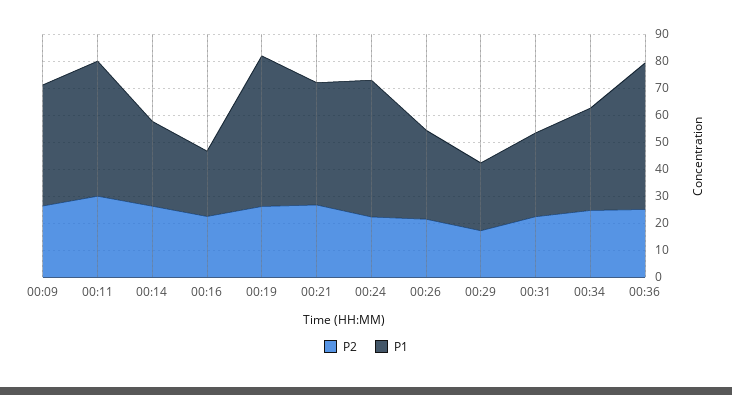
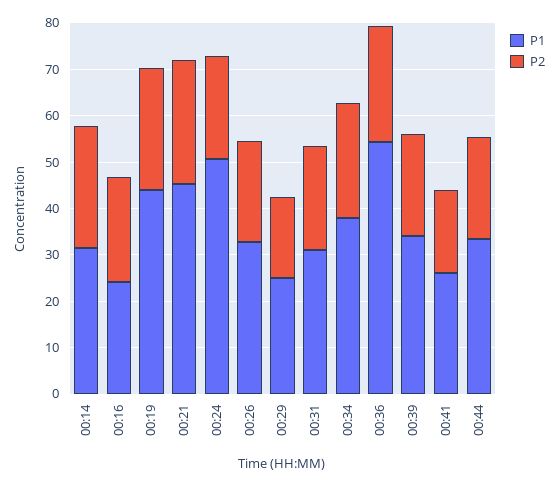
P2, 00:09: 25 -> none
P1, 00:09: 45 -> none
P2, 00:11: 30 -> none
P1, 00:11: 50 -> none
P1, 00:19: 55 -> 44
P1, 00:39: none -> 34
P2, 00:39: none -> 22
P1, 00:41: none -> 26
P2, 00:41: none -> 18
P1, 00:44: none -> 34
P2, 00:44: none -> 22

